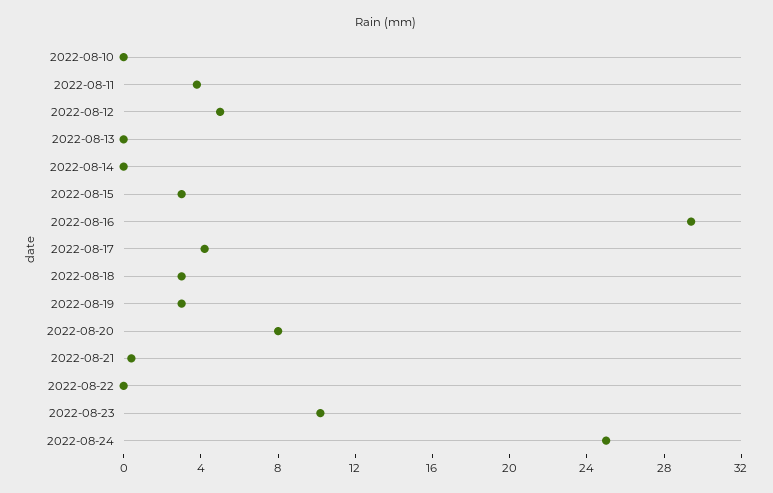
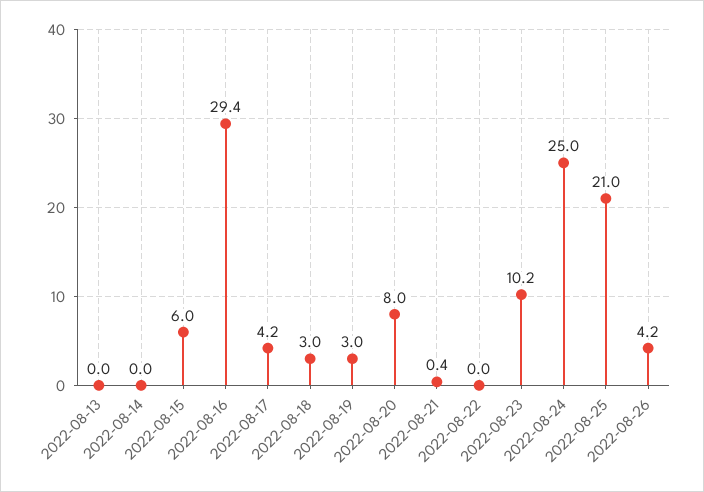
2022-08-10: 0 -> none
2022-08-11: 4 -> none
2022-08-12: 5 -> none
2022-08-15: 3 -> 6
2022-08-25: none -> 21
2022-08-26: none -> 4.2

